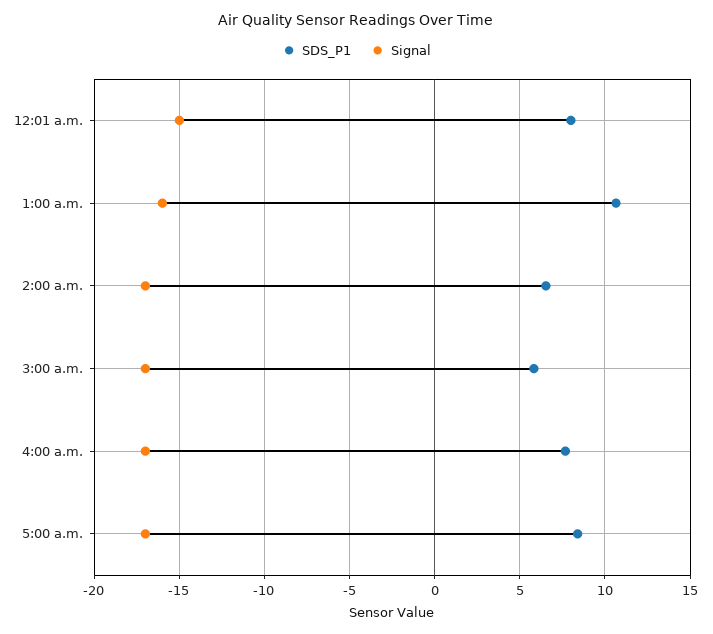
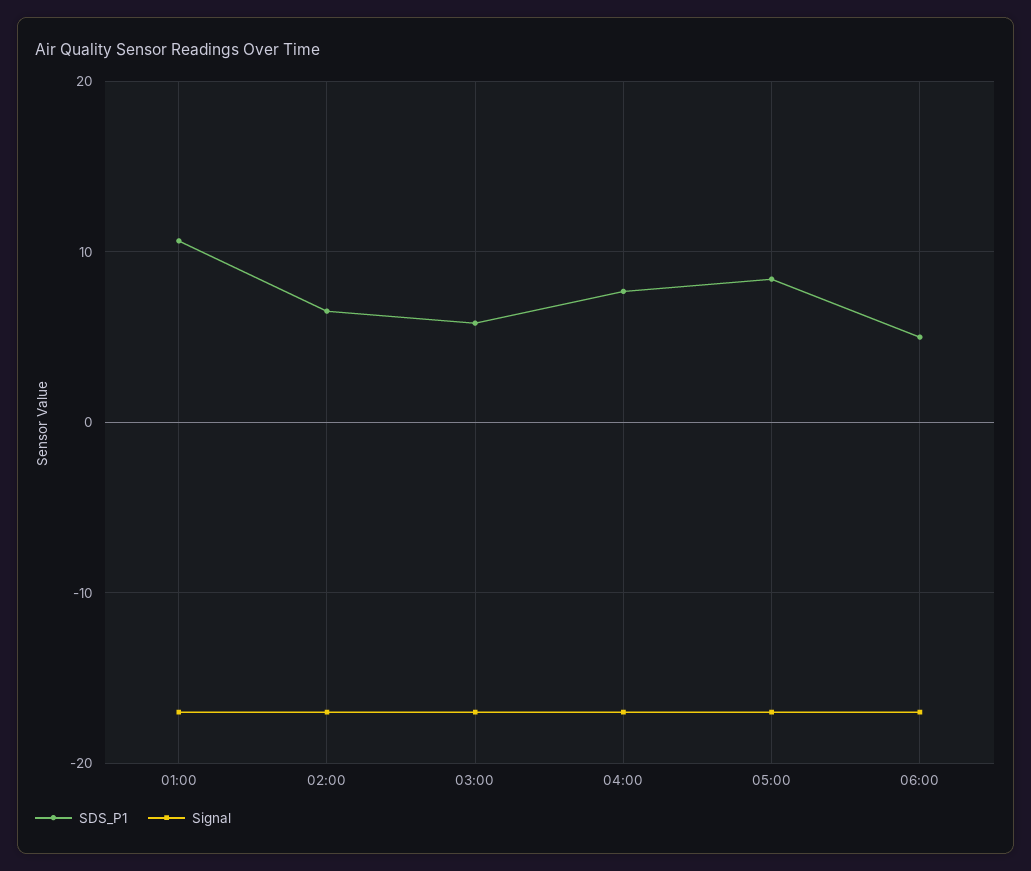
SDS_P1, 12:01 a.m.: 8 -> none
Signal, 12:01 a.m.: -15 -> none
Signal, 1:00 a.m.: -16 -> -17
SDS_P1, 06:00: none -> 5
Signal, 06:00: none -> -17

